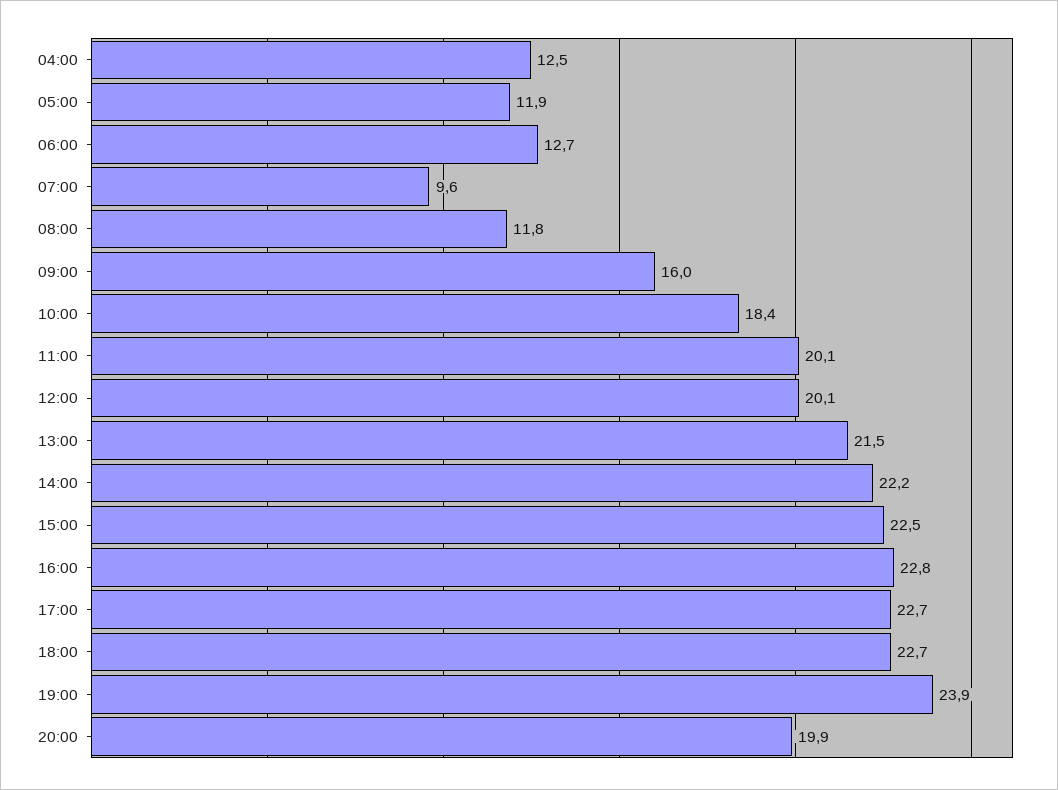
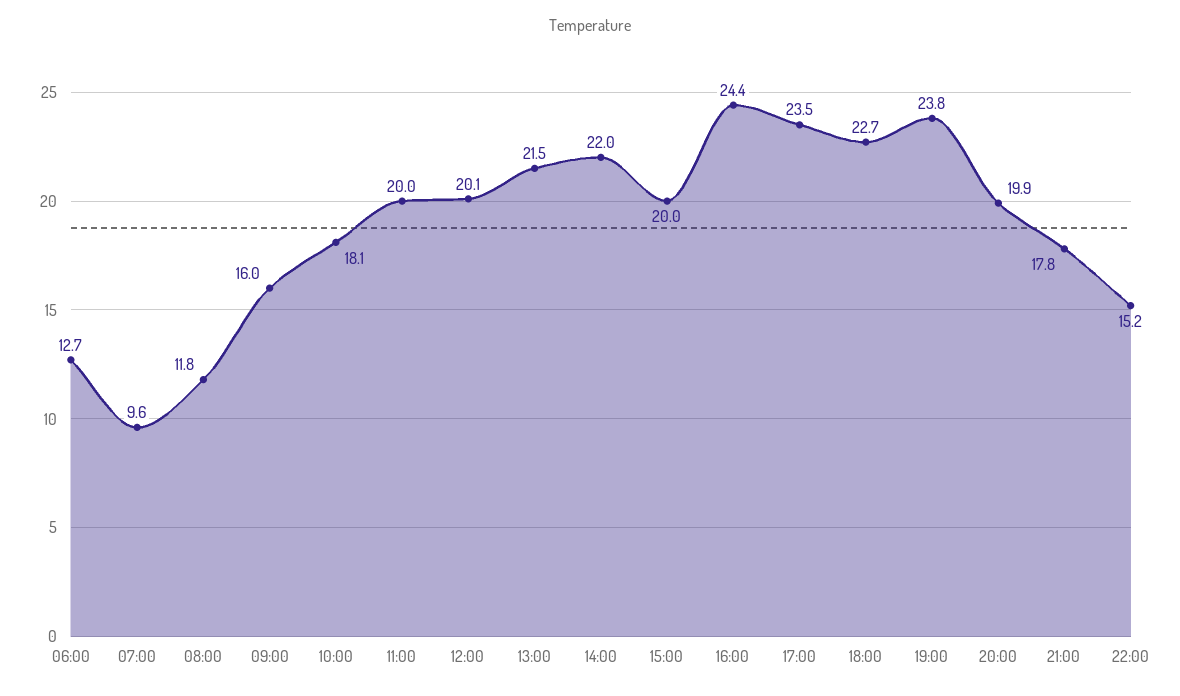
04:00: 12.5 -> none
05:00: 11.9 -> none
10:00: 18.4 -> 18.1
11:00: 20.1 -> 20
14:00: 22.2 -> 22
15:00: 22.5 -> 20
16:00: 22.8 -> 24.4
17:00: 22.7 -> 23.5
19:00: 23.9 -> 23.8
21:00: none -> 17.8
22:00: none -> 15.2

